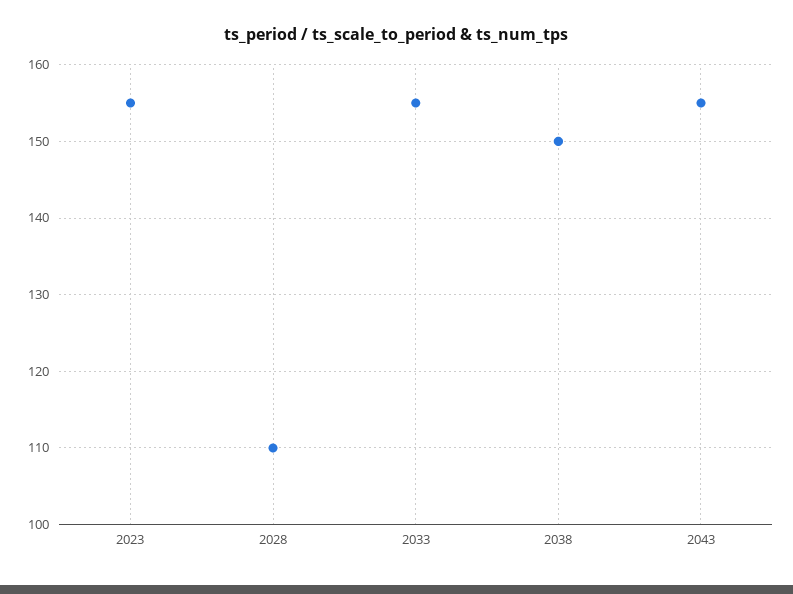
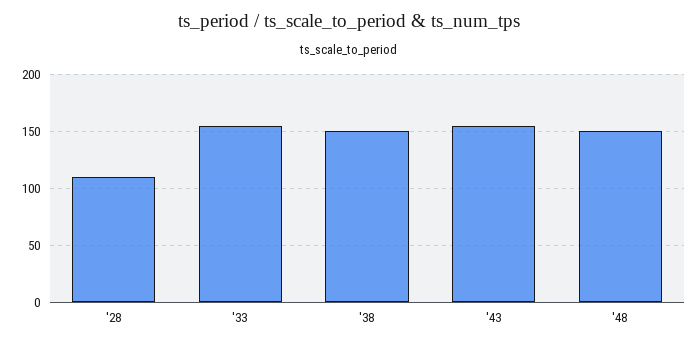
2023: 155 -> none
'48: none -> 150

